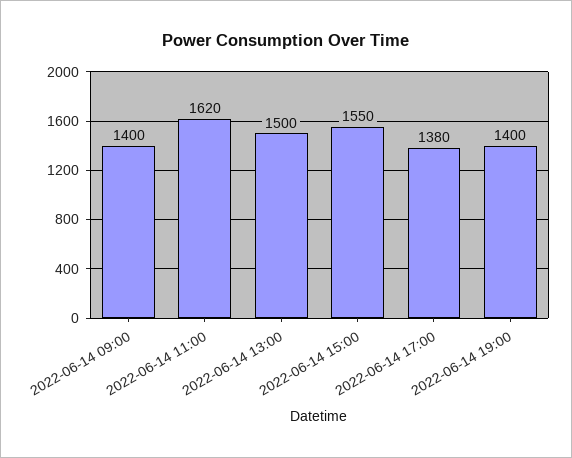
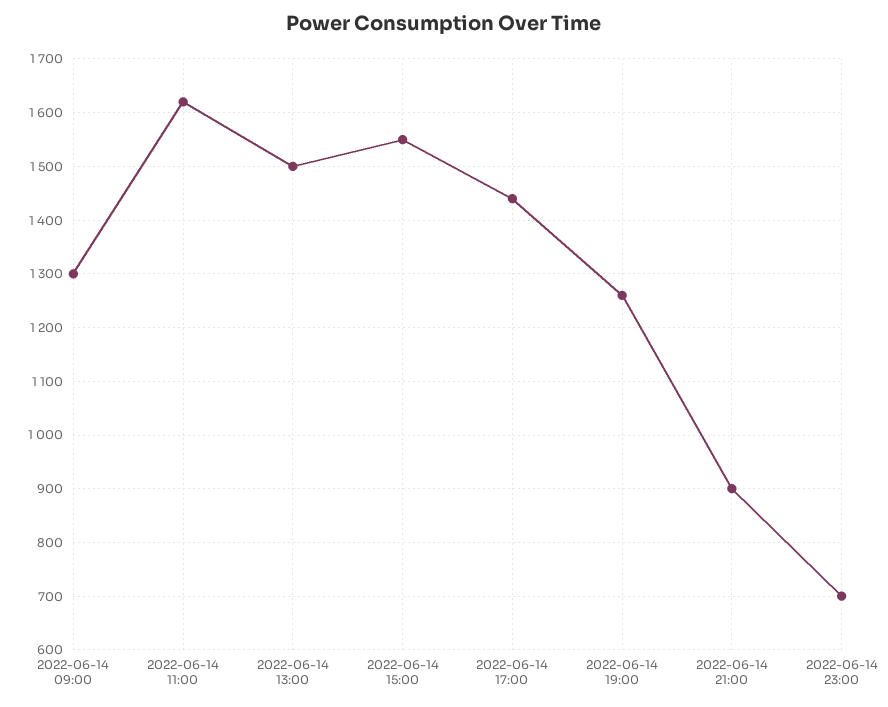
2022-06-14 09:00: 1400 -> 1300
2022-06-14 17:00: 1380 -> 1440
2022-06-14 19:00: 1400 -> 1260
2022-06-14 21:00: none -> 900
2022-06-14 23:00: none -> 700

